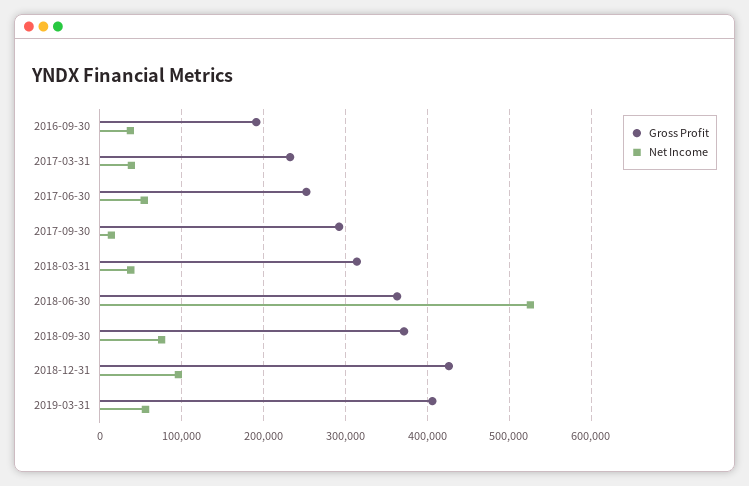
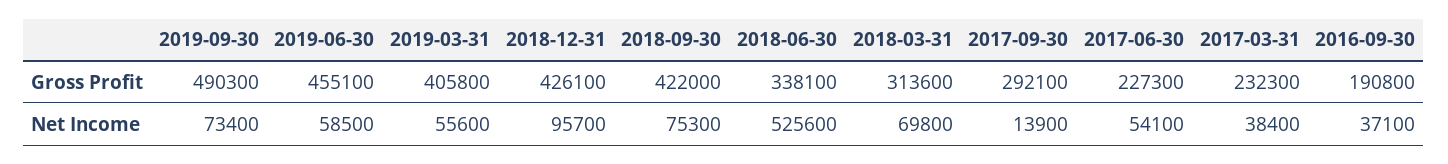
Gross Profit, 2017-06-30: 250000 -> 227300
Net Income, 2018-03-31: 40000 -> 69800
Gross Profit, 2018-06-30: 360000 -> 338100
Gross Profit, 2018-09-30: 370000 -> 422000
Gross Profit, 2019-09-30: none -> 490300
Gross Profit, 2019-06-30: none -> 455100
Net Income, 2019-09-30: none -> 73400
Net Income, 2019-06-30: none -> 58500

